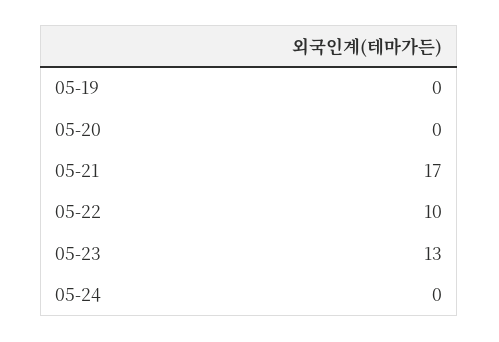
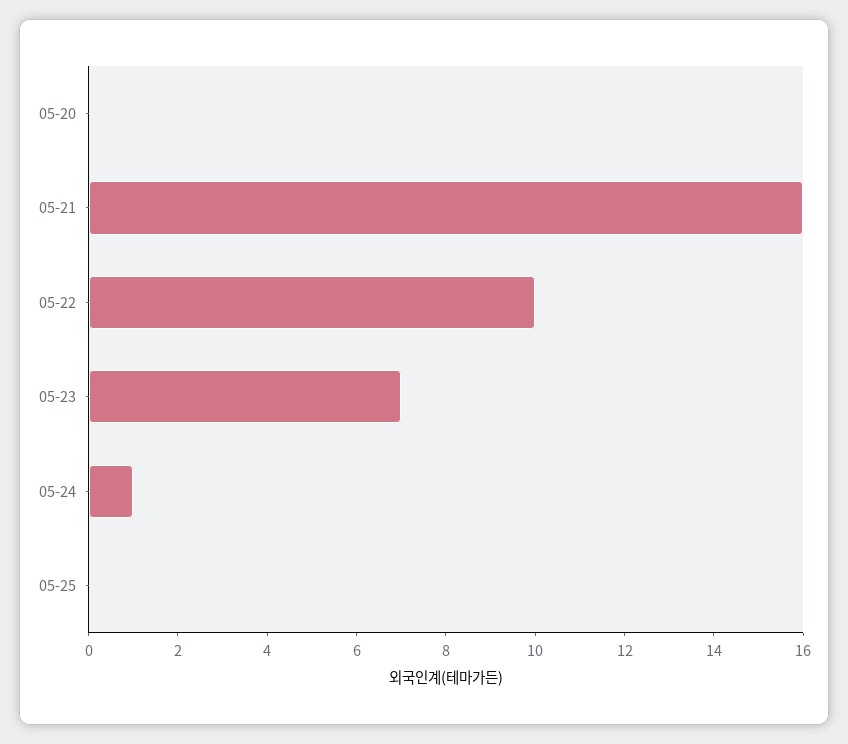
05-19: 0 -> none
05-21: 17 -> 16
05-23: 13 -> 7
05-24: 0 -> 1
05-25: none -> 0

